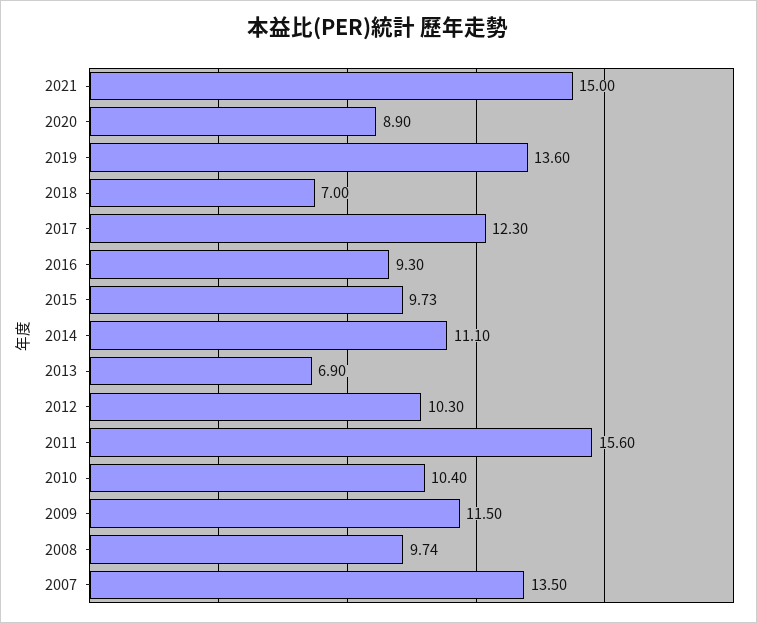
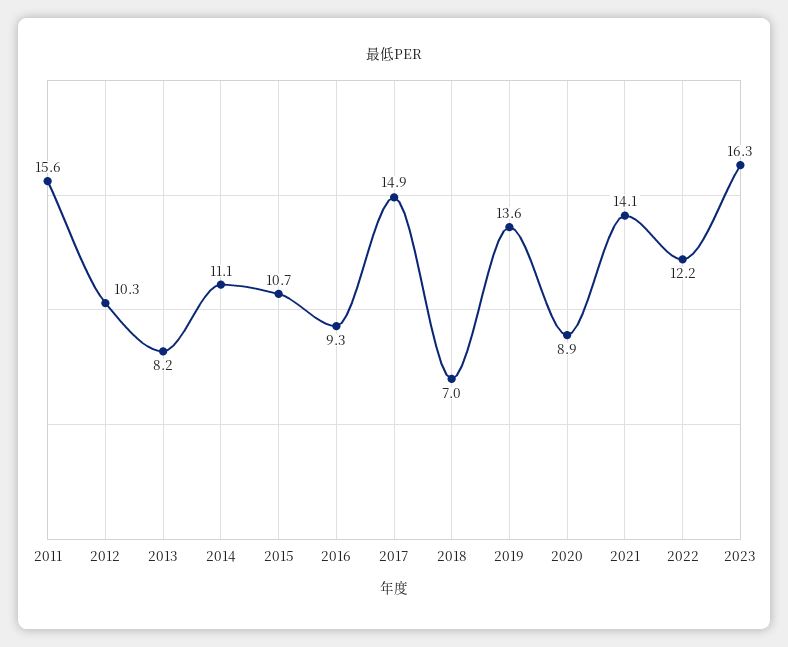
2021: 15 -> 14.1
2017: 12.3 -> 14.9
2015: 9.73 -> 10.7
2013: 6.9 -> 8.2
2010: 10.4 -> none
2009: 11.5 -> none
2008: 9.74 -> none
2007: 13.5 -> none
2022: none -> 12.2
2023: none -> 16.3

